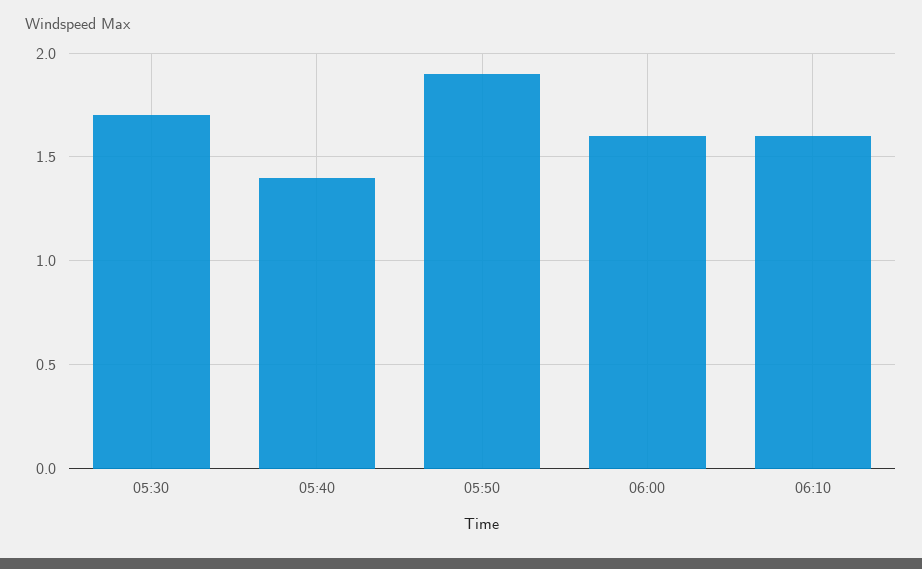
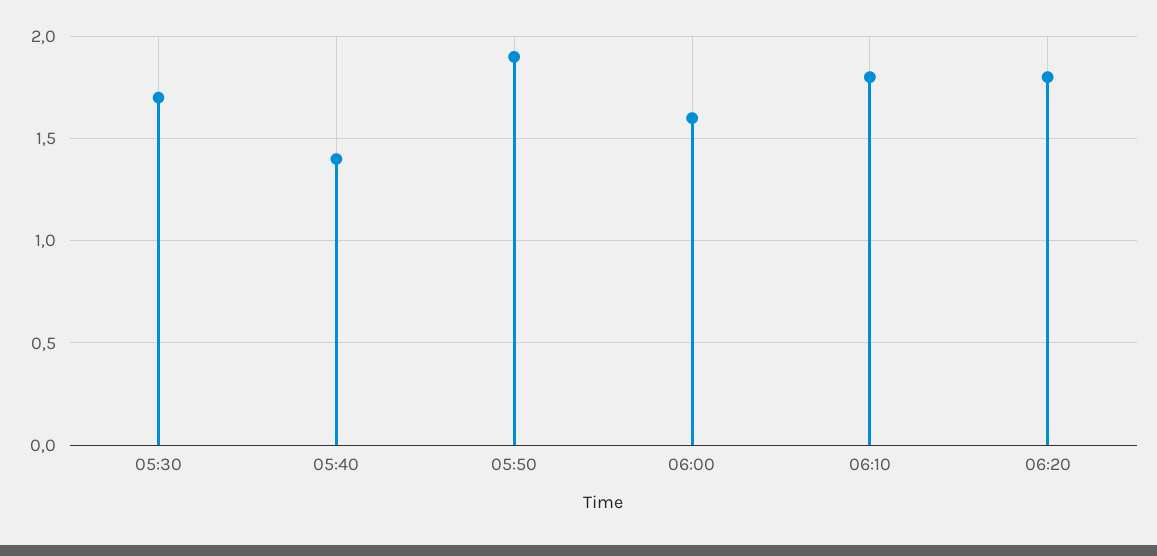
06:10: 1.6 -> 1.8
06:20: none -> 1.8

